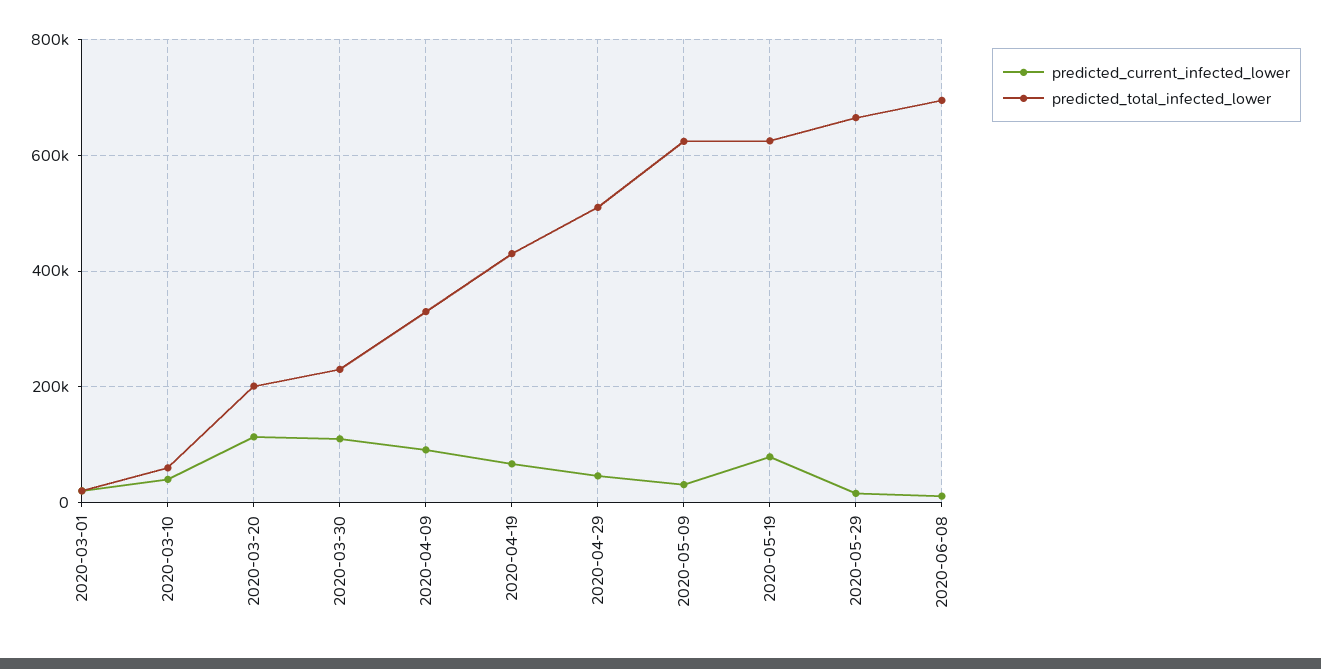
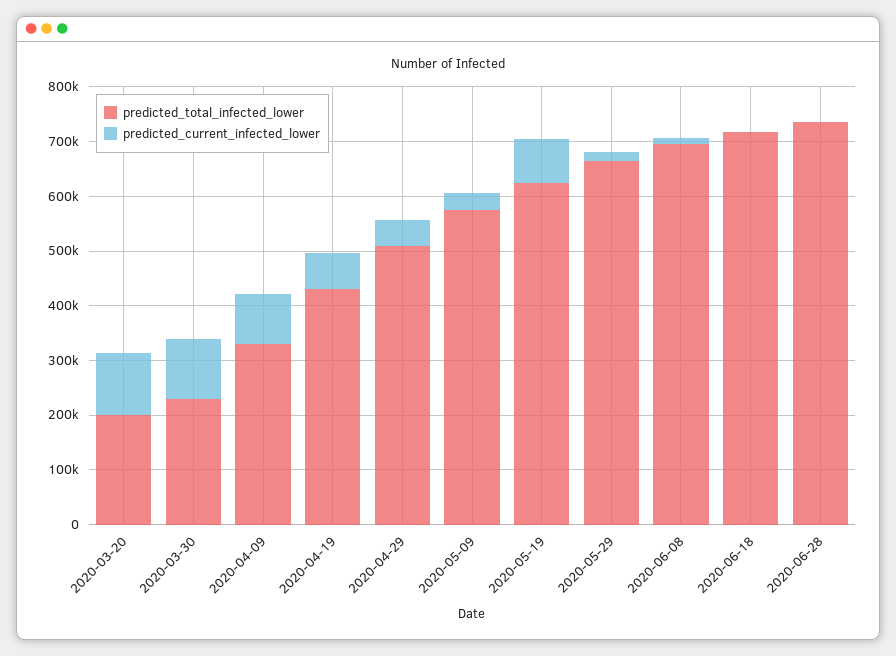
predicted_current_infected_lower, 2020-03-01: 20000 -> none
predicted_total_infected_lower, 2020-03-01: 20000 -> none
predicted_current_infected_lower, 2020-03-10: 40000 -> none
predicted_total_infected_lower, 2020-03-10: 60000 -> none
predicted_total_infected_lower, 2020-05-09: 620000 -> 580000
predicted_total_infected_lower, 2020-06-18: none -> 720000
predicted_current_infected_lower, 2020-06-18: none -> 0
predicted_total_infected_lower, 2020-06-28: none -> 740000
predicted_current_infected_lower, 2020-06-28: none -> 0

